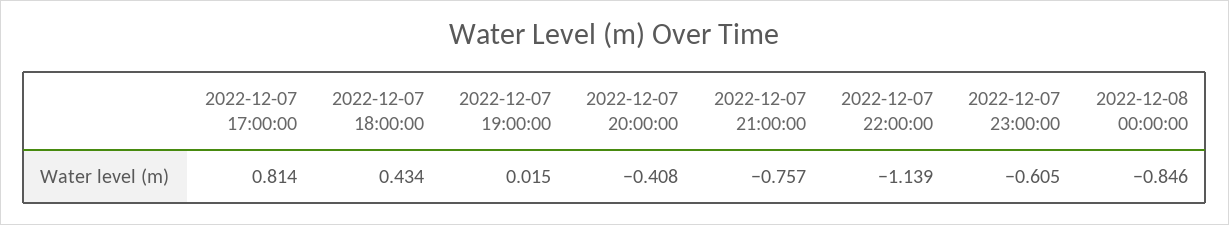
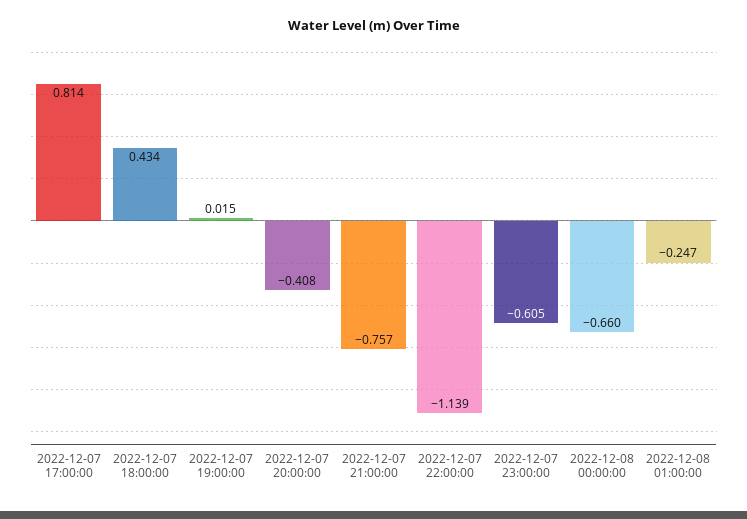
2022-12-08 00:00:00: -0.846 -> -0.66
2022-12-08 01:00:00: none -> -0.247

